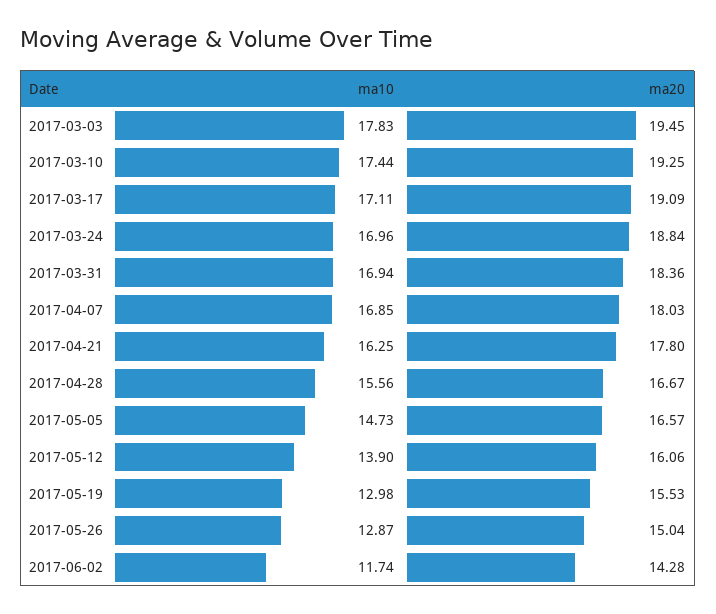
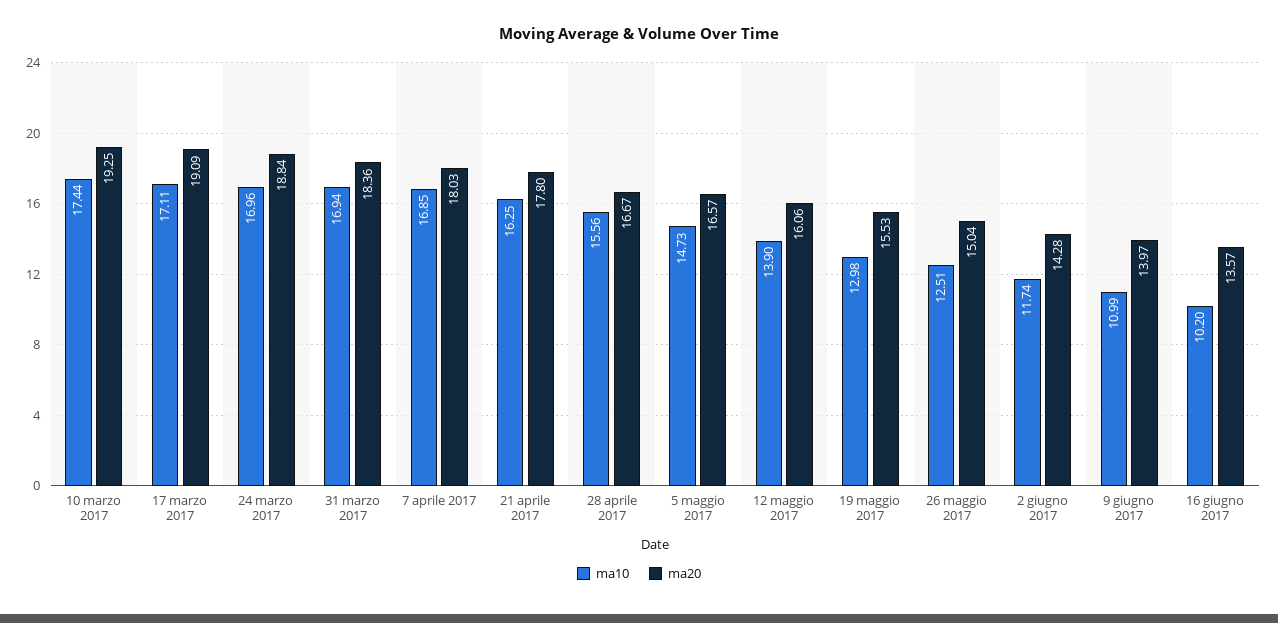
ma10, 2017-03-03: 17.83 -> none
ma20, 2017-03-03: 19.45 -> none
ma10, 2017-05-26: 12.87 -> 12.51
ma10, 9 giugno 2017: none -> 10.99
ma20, 9 giugno 2017: none -> 13.97
ma10, 16 giugno 2017: none -> 10.2
ma20, 16 giugno 2017: none -> 13.57

